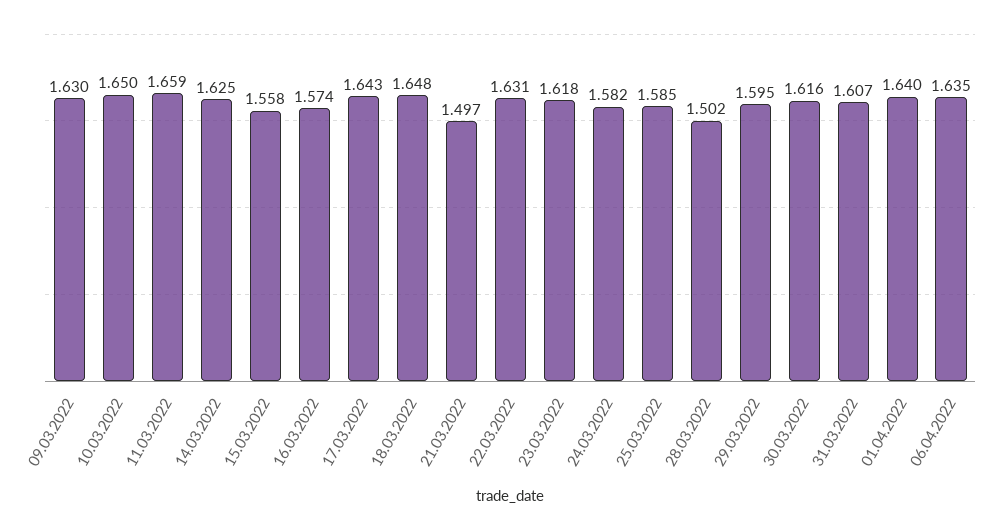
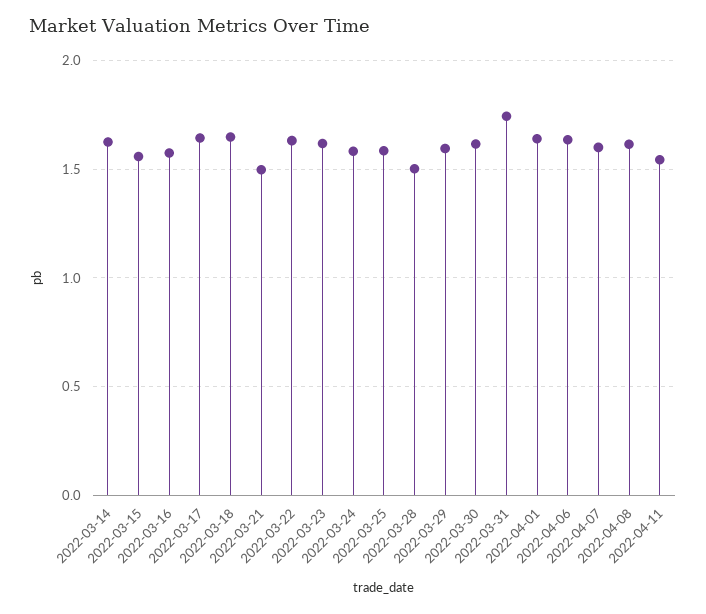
09.03.2022: 1.63 -> none
10.03.2022: 1.65 -> none
11.03.2022: 1.659 -> none
31.03.2022: 1.607 -> 1.75
2022-04-07: none -> 1.6
2022-04-08: none -> 1.6
2022-04-11: none -> 1.55

